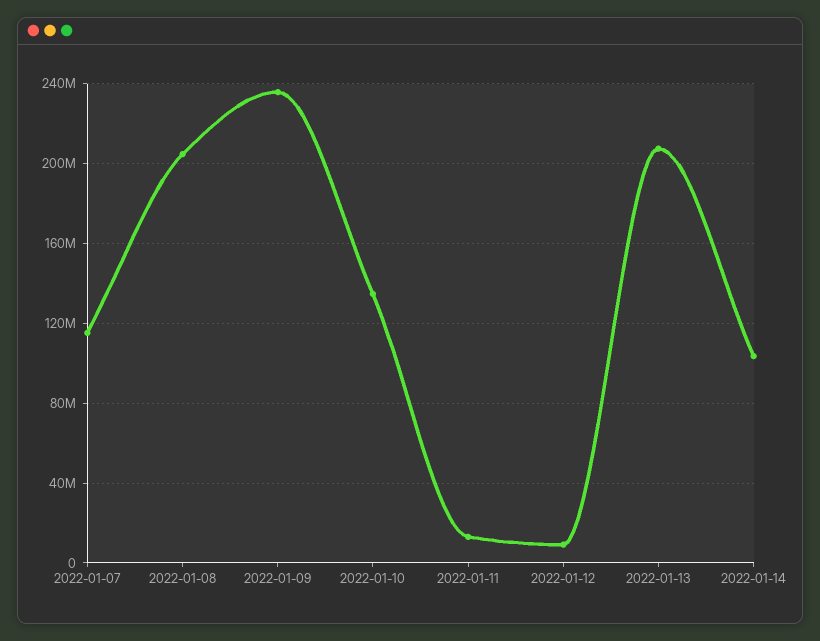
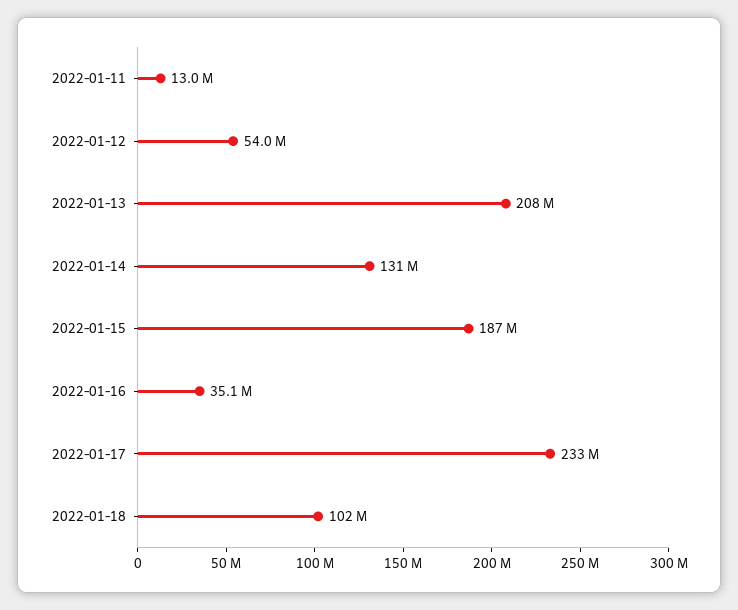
2022-01-07: 115000000 -> none
2022-01-08: 205000000 -> none
2022-01-09: 235000000 -> none
2022-01-10: 135000000 -> none
2022-01-12: 10000000 -> 54000000
2022-01-14: 105000000 -> 131000000
2022-01-15: none -> 187000000
2022-01-16: none -> 35100000
2022-01-17: none -> 233000000
2022-01-18: none -> 102000000

